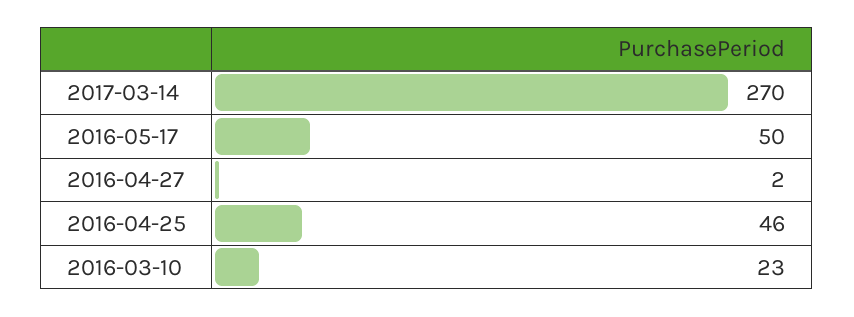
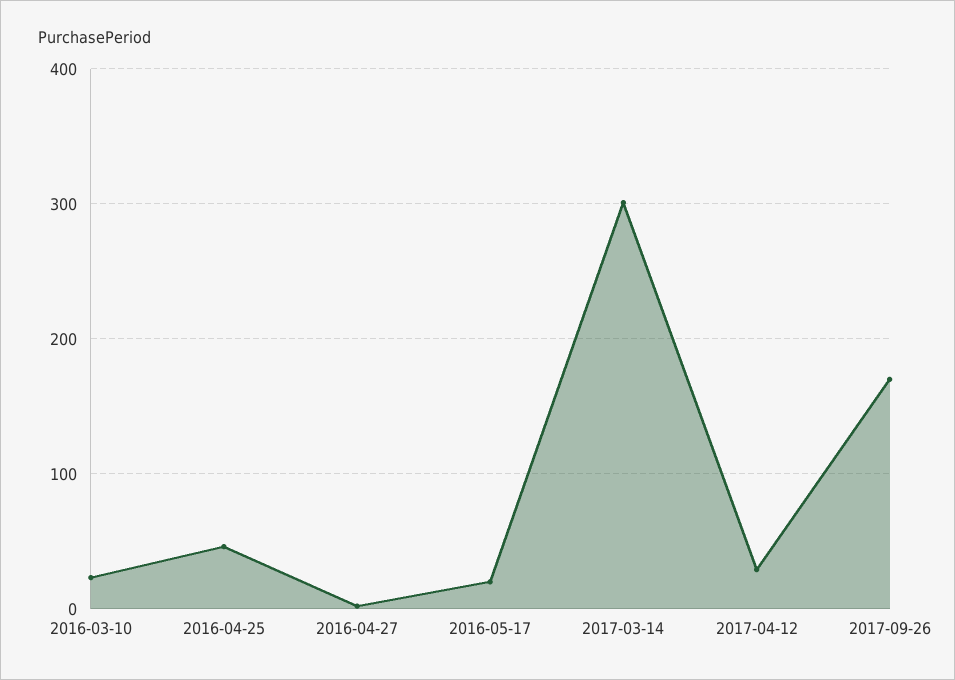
2017-03-14: 270 -> 300
2016-05-17: 50 -> 20
2017-04-12: none -> 30
2017-09-26: none -> 170

